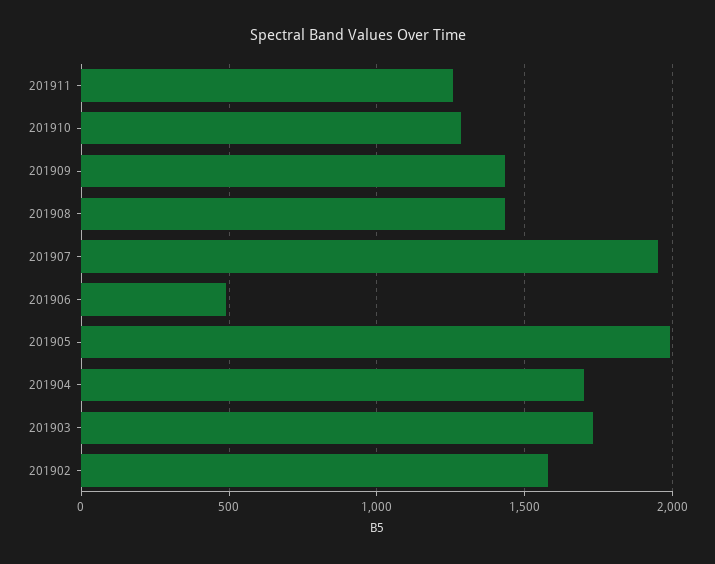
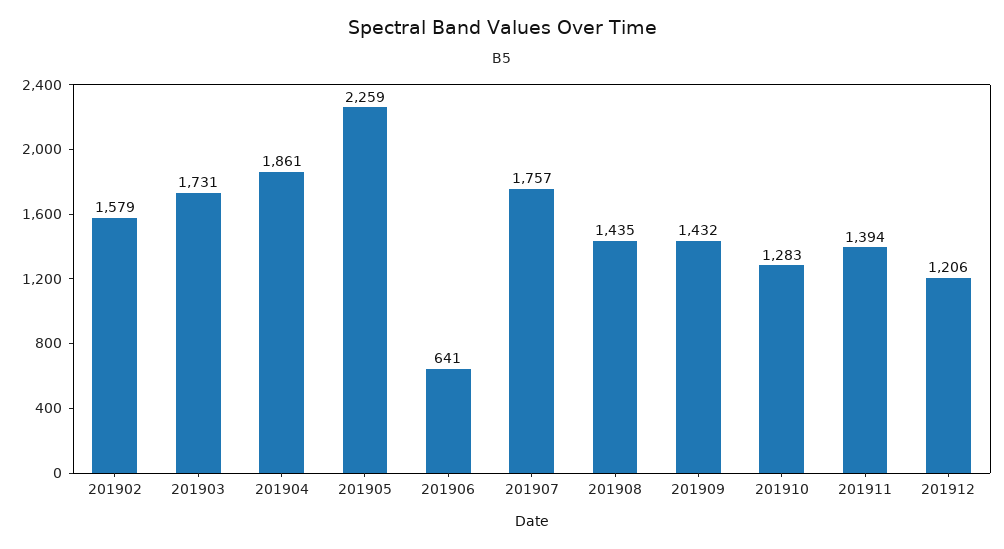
201911: 1250 -> 1394
201907: 1950 -> 1757
201906: 500 -> 641
201905: 2000 -> 2259
201904: 1700 -> 1861
201912: none -> 1206

